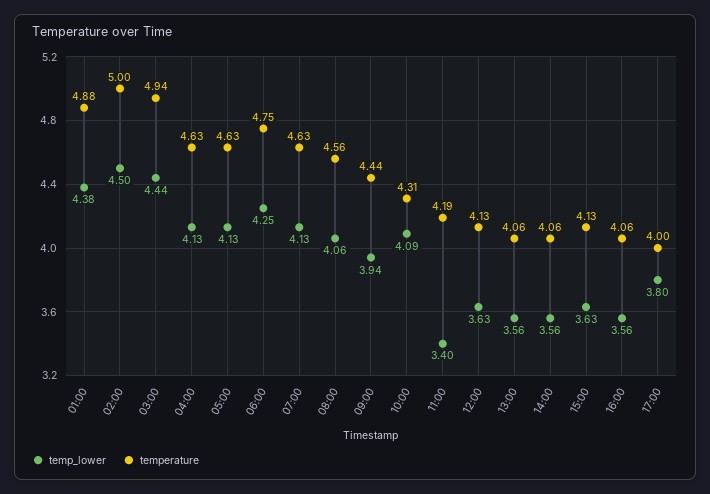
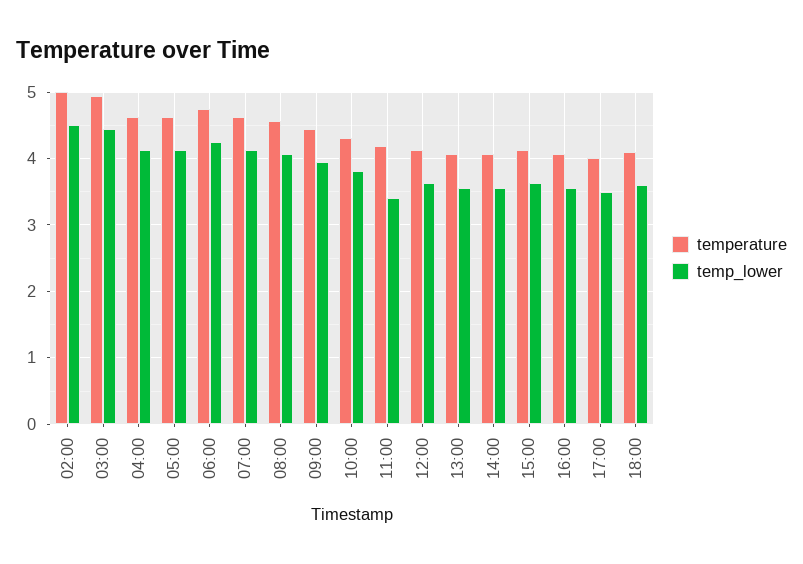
temp_lower, 01:00: 4.38 -> none
temperature, 01:00: 4.88 -> none
temp_lower, 10:00: 4.09 -> 3.8
temp_lower, 17:00: 3.8 -> 3.5
temperature, 18:00: none -> 4.1
temp_lower, 18:00: none -> 3.6

